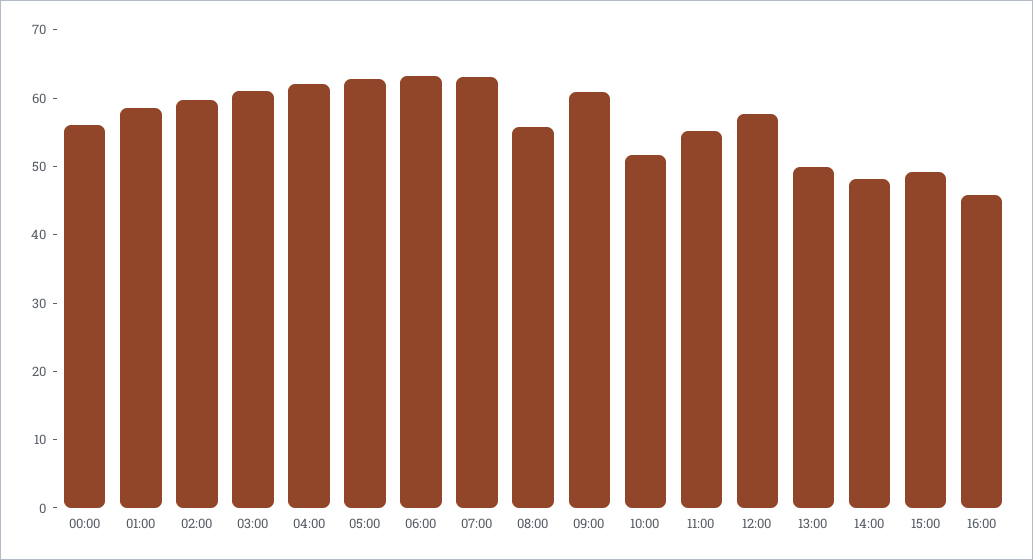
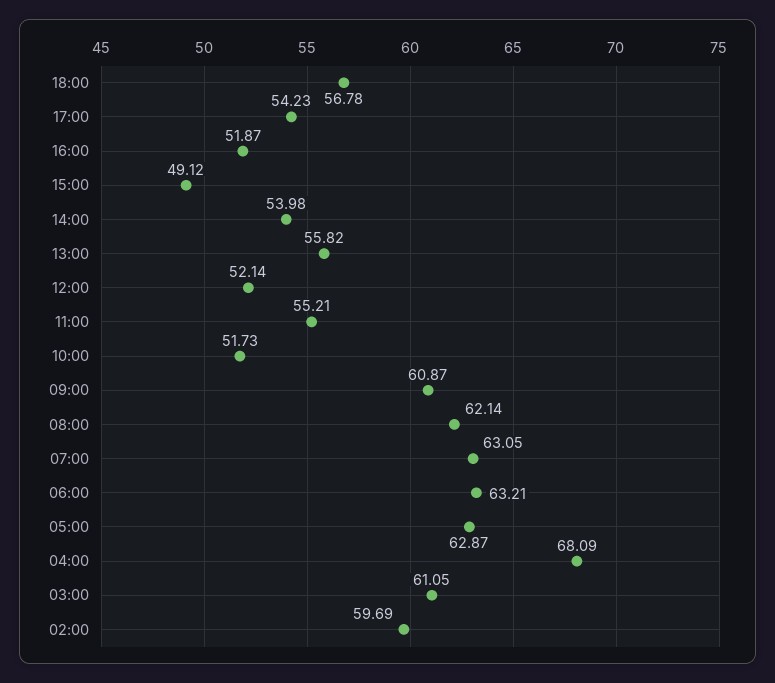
00:00: 56 -> none
01:00: 58 -> none
04:00: 62 -> 68.09
08:00: 56 -> 62.14
12:00: 58 -> 52.14
13:00: 50 -> 55.82
14:00: 48 -> 53.98
16:00: 46 -> 51.87
18:00: none -> 56.78
17:00: none -> 54.23

